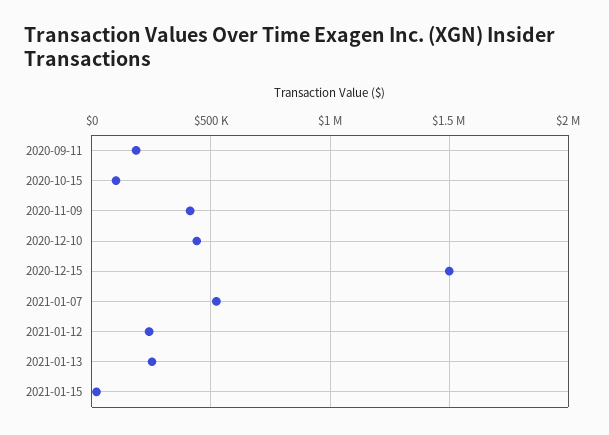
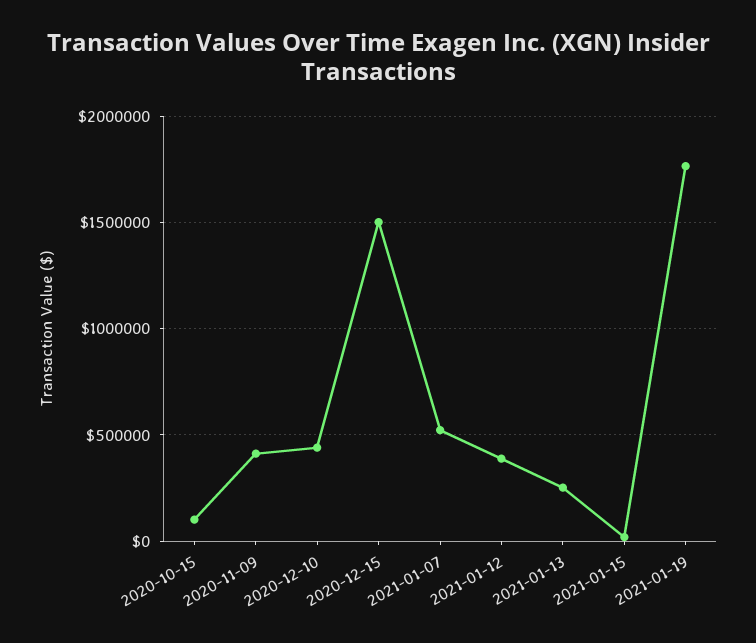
2020-09-11: 200000 -> none
2021-01-12: 250000 -> 400000
2021-01-19: none -> 1750000

